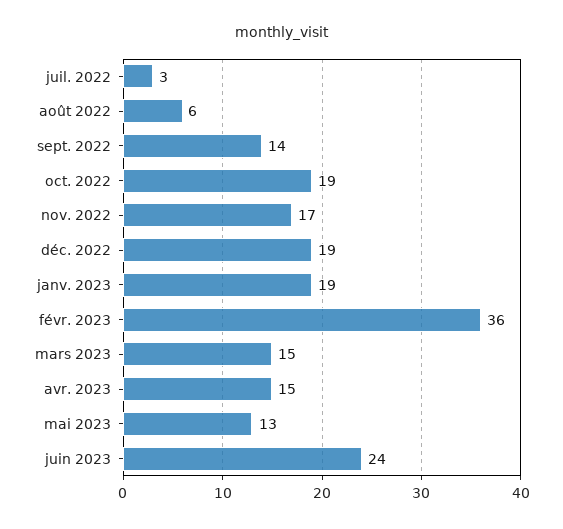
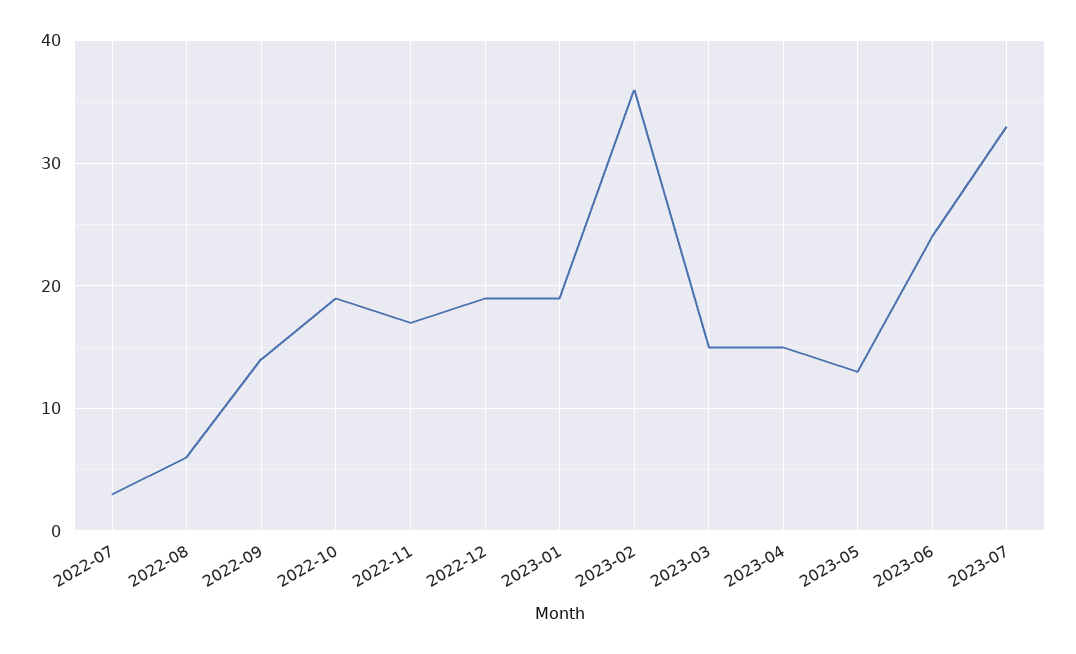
2023-07: none -> 33

